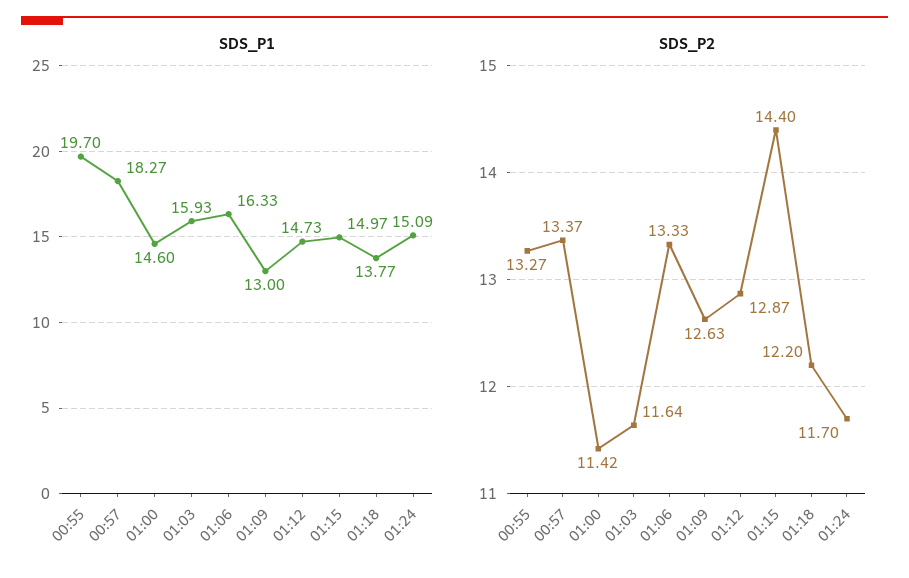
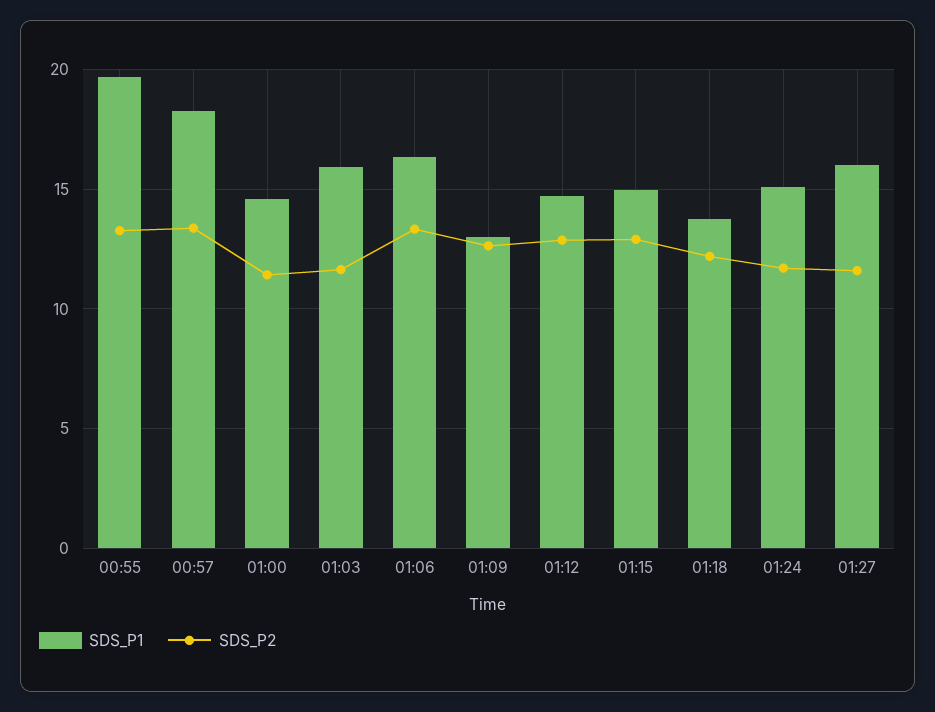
SDS_P2, 01:15: 14.4 -> 13
SDS_P1, 01:27: none -> 16
SDS_P2, 01:27: none -> 11.5

